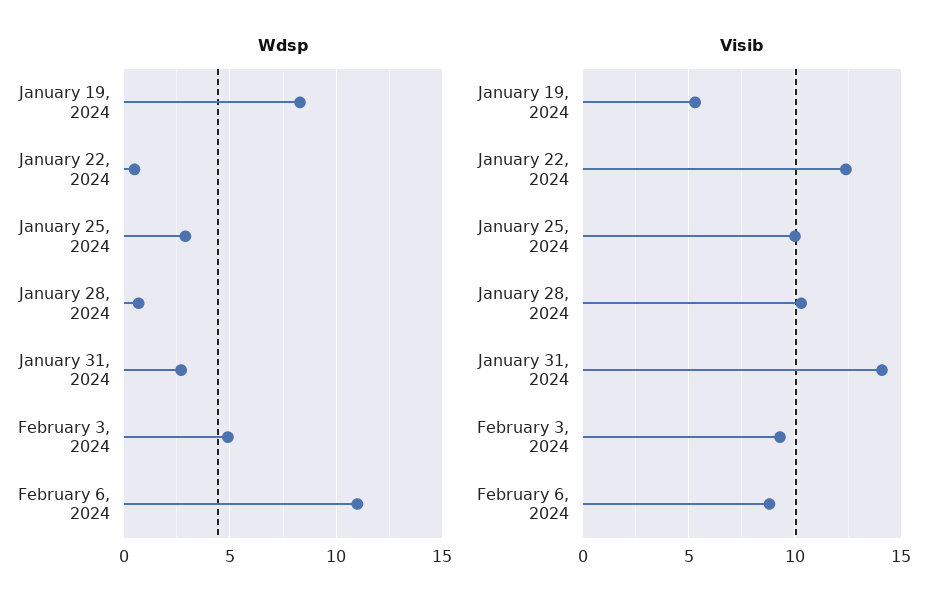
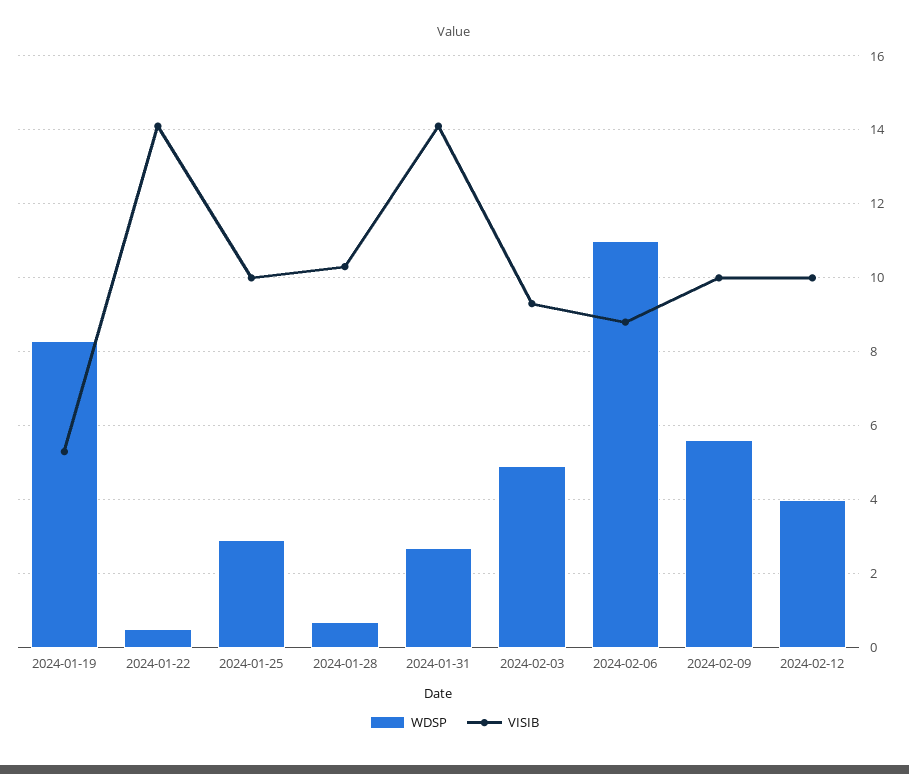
Visib, January 22, 2024: 12.5 -> 14
Wdsp, 2024-02-09: none -> 5.5
Visib, 2024-02-09: none -> 10
Wdsp, 2024-02-12: none -> 4
Visib, 2024-02-12: none -> 10

